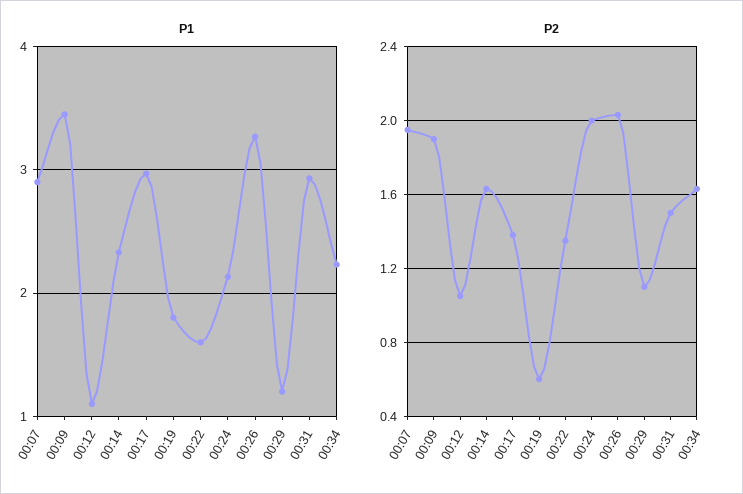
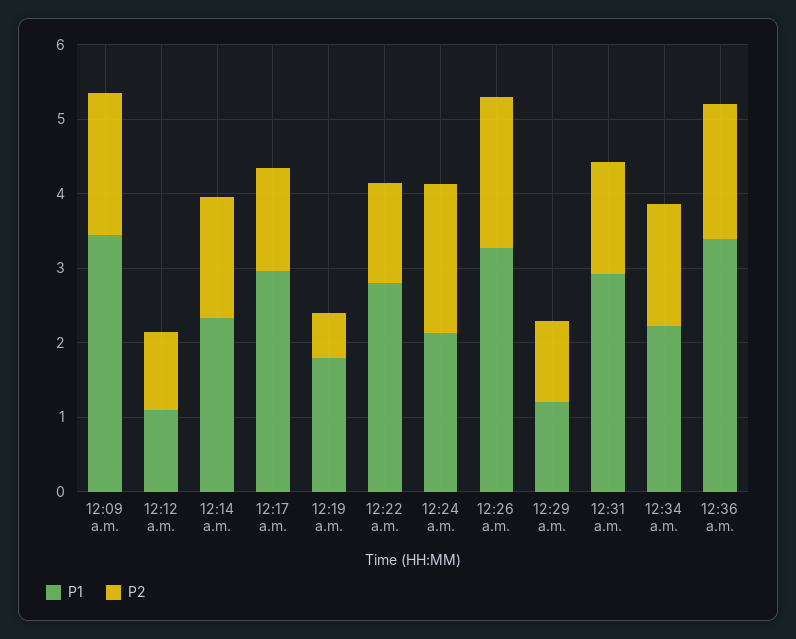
P1, 00:07: 2.9 -> none
P1, 00:22: 1.6 -> 2.8
P2, 00:07: 1.95 -> none
P1, 12:36 a.m.: none -> 3.4
P2, 12:36 a.m.: none -> 1.8

